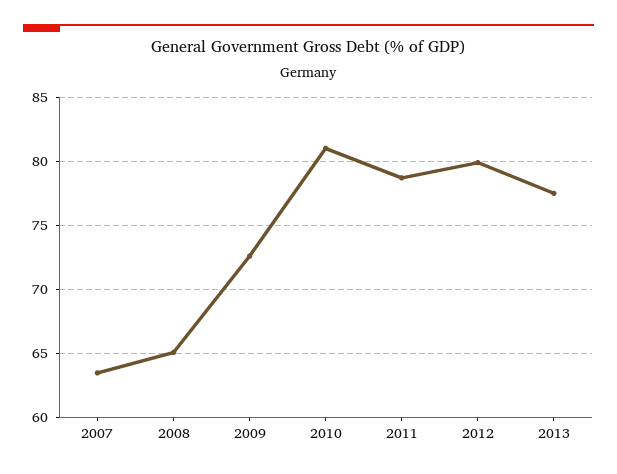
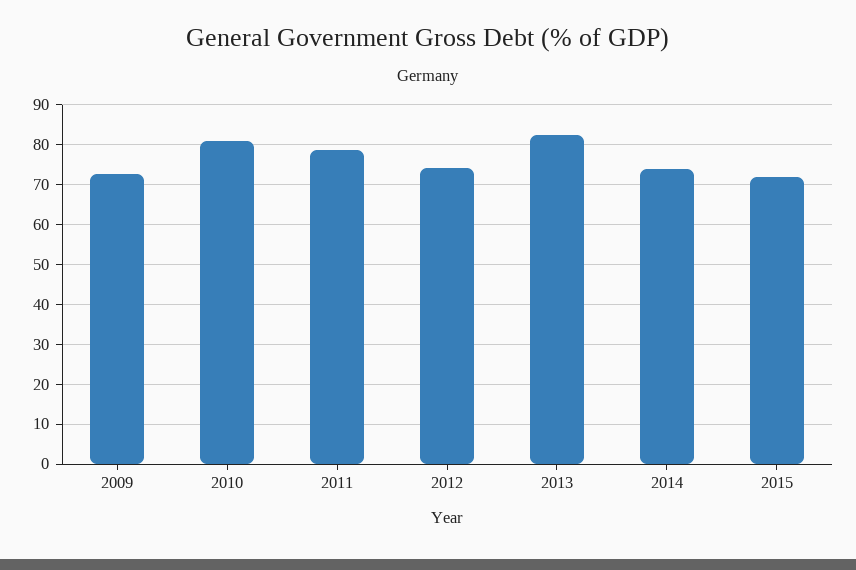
2007: 63.5 -> none
2008: 65 -> none
2012: 80 -> 74
2013: 77.5 -> 82
2014: none -> 74
2015: none -> 72

